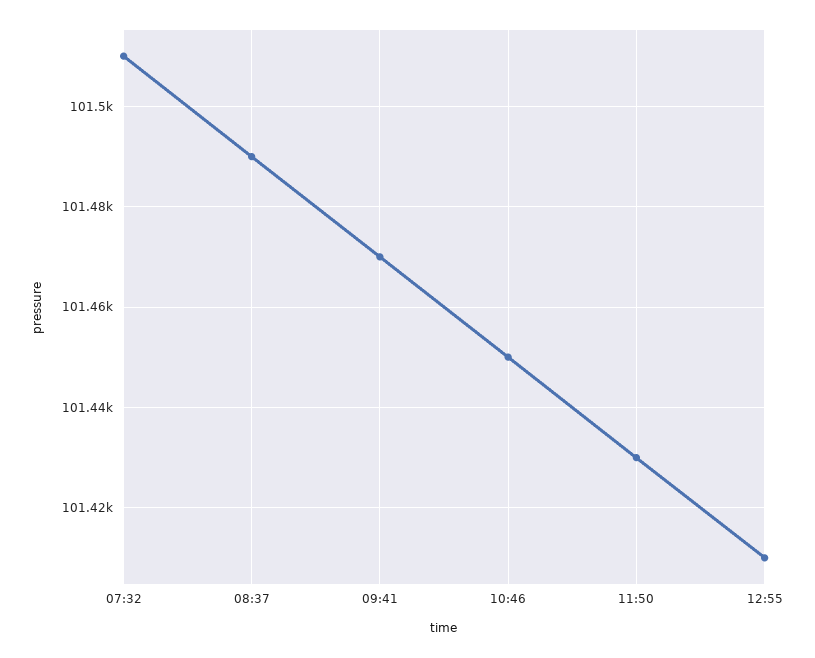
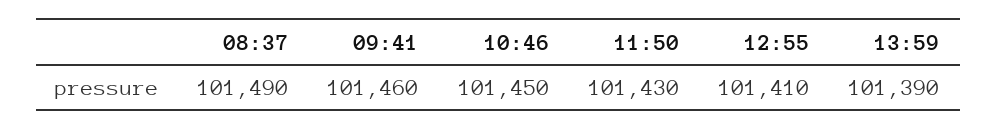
07:32: 101510 -> none
09:41: 101470 -> 101460
13:59: none -> 101390

